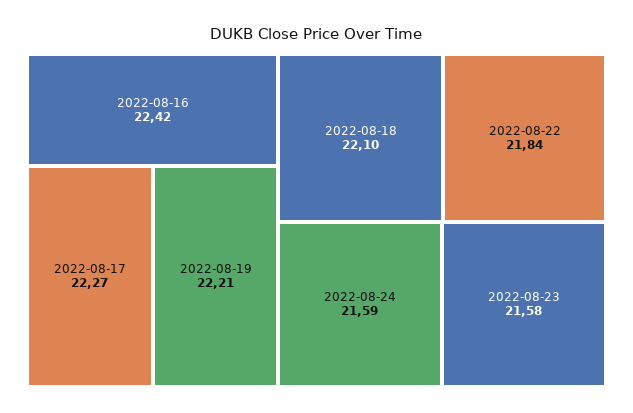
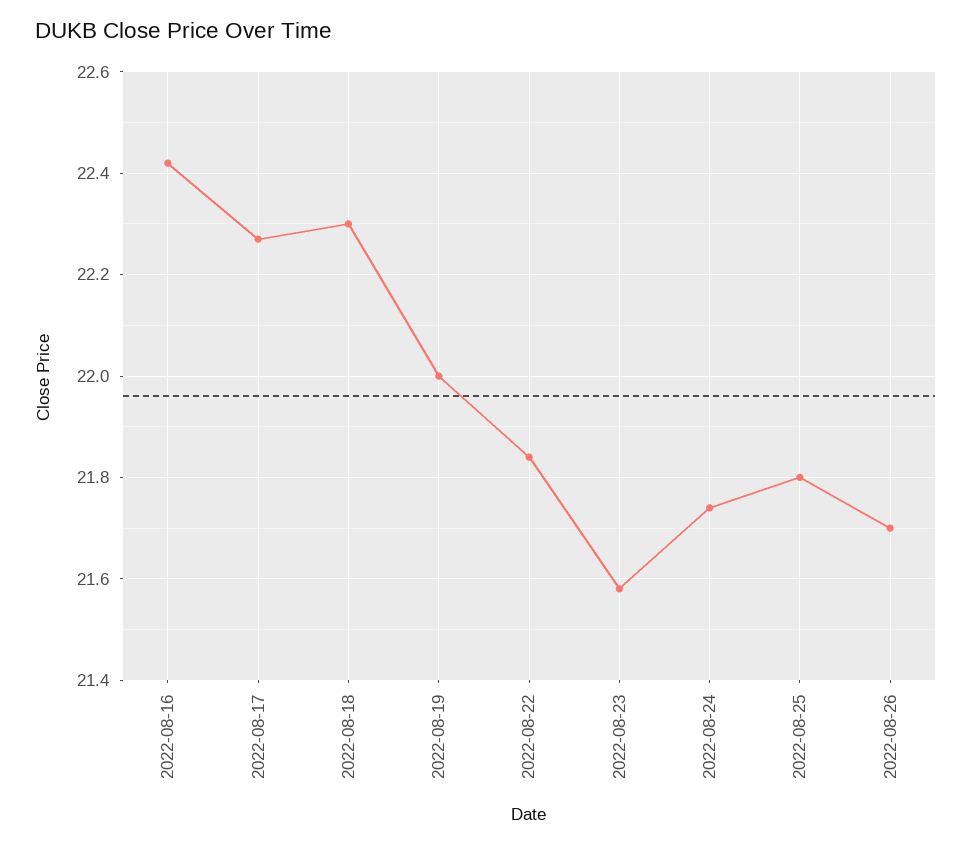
2022-08-19: 22.21 -> 22
2022-08-18: 22.1 -> 22.3
2022-08-24: 21.59 -> 21.75
2022-08-25: none -> 21.8
2022-08-26: none -> 21.7

